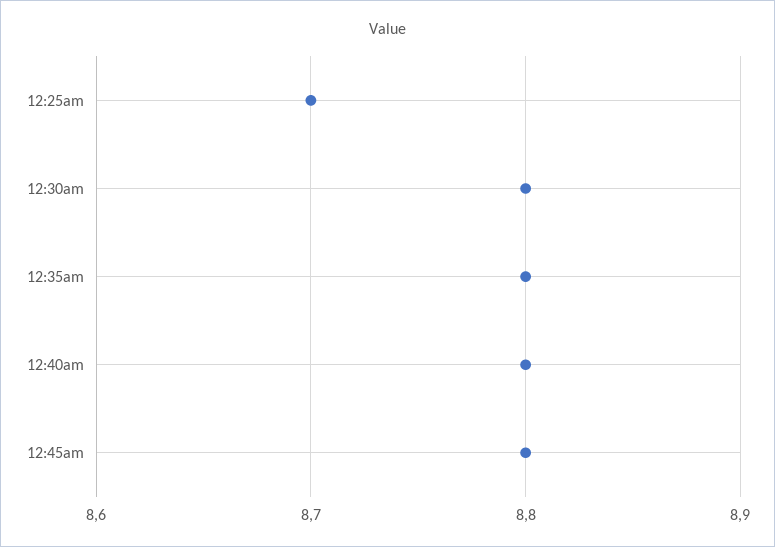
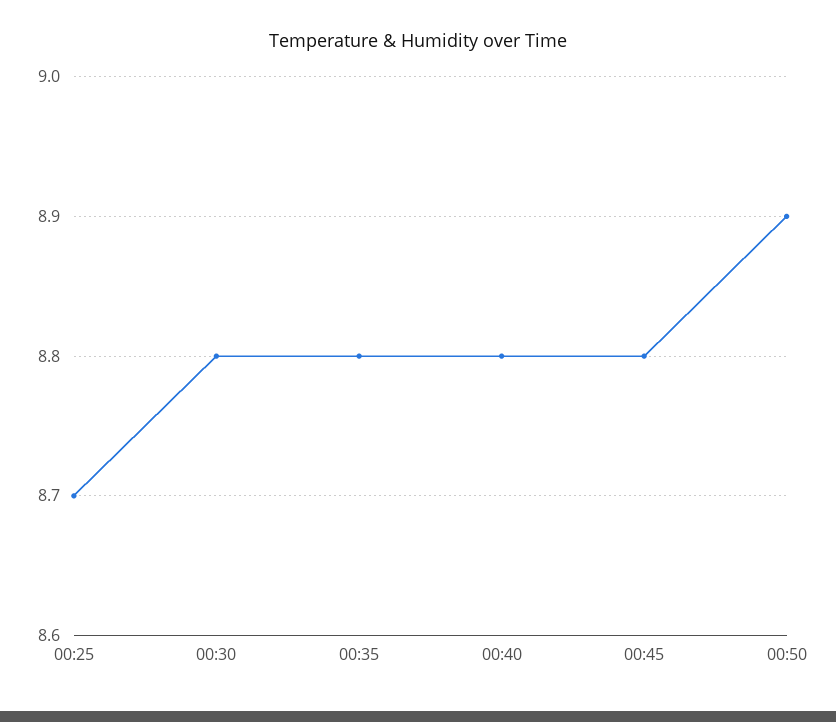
00:50: none -> 8.9

